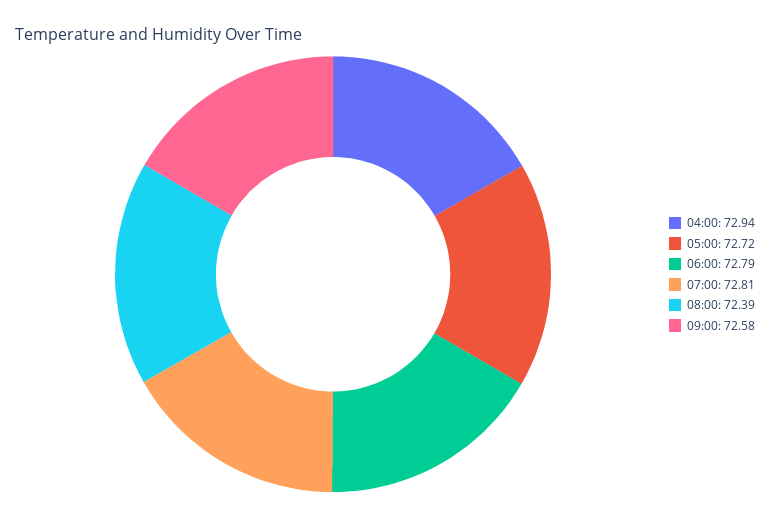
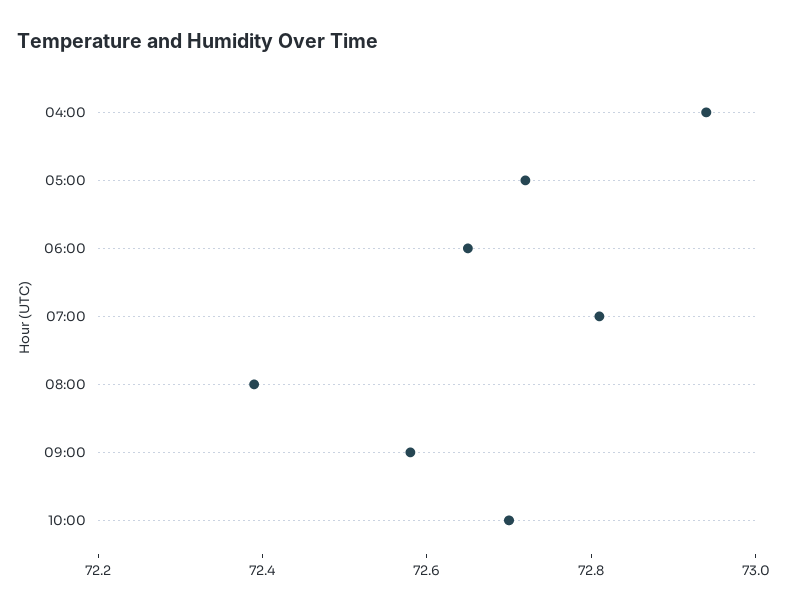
06:00: 72.79 -> 72.65
10:00: none -> 72.7

